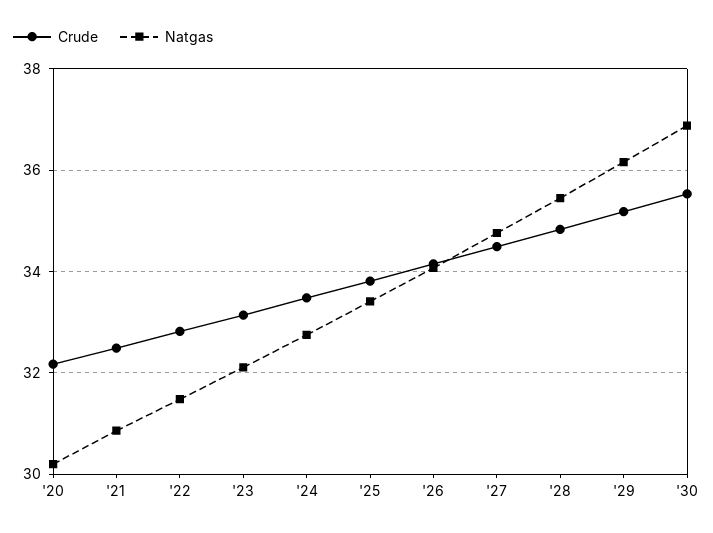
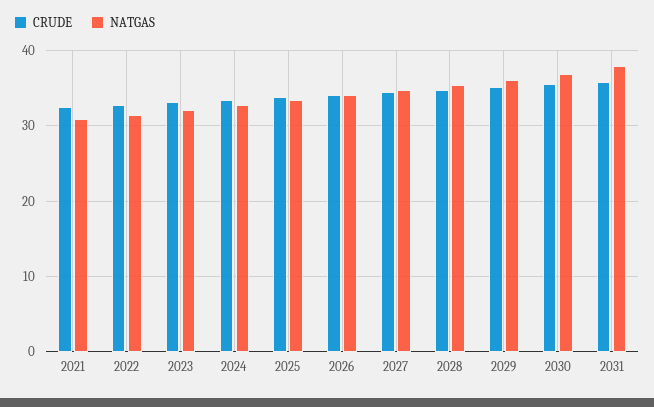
Crude, '20: 32.2 -> none
Natgas, '20: 30.2 -> none
Crude, 2031: none -> 36
Natgas, 2031: none -> 38

